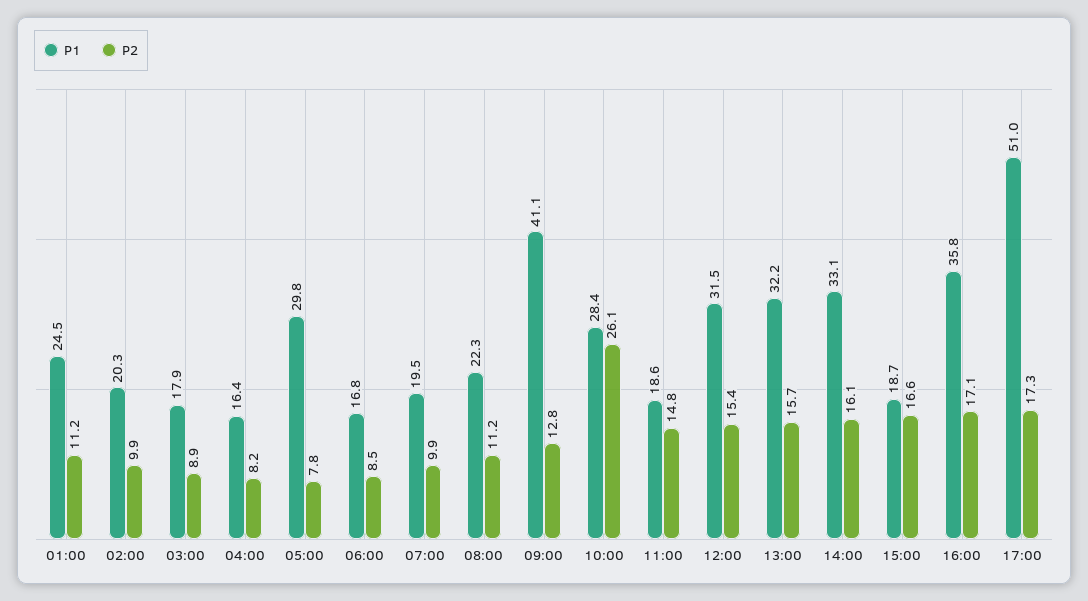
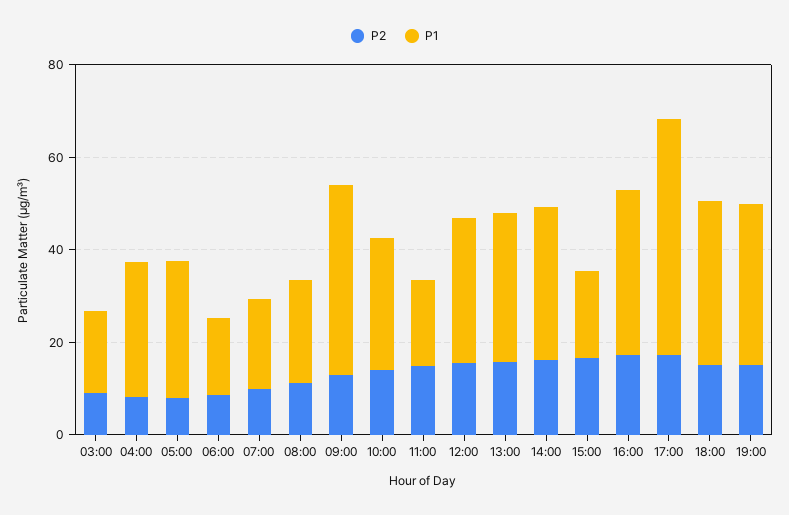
P1, 01:00: 24.5 -> none
P2, 01:00: 11.2 -> none
P1, 02:00: 20.3 -> none
P2, 02:00: 9.9 -> none
P1, 04:00: 16.4 -> 30
P2, 10:00: 26.1 -> 15
P2, 18:00: none -> 15
P1, 18:00: none -> 35
P2, 19:00: none -> 15
P1, 19:00: none -> 35

